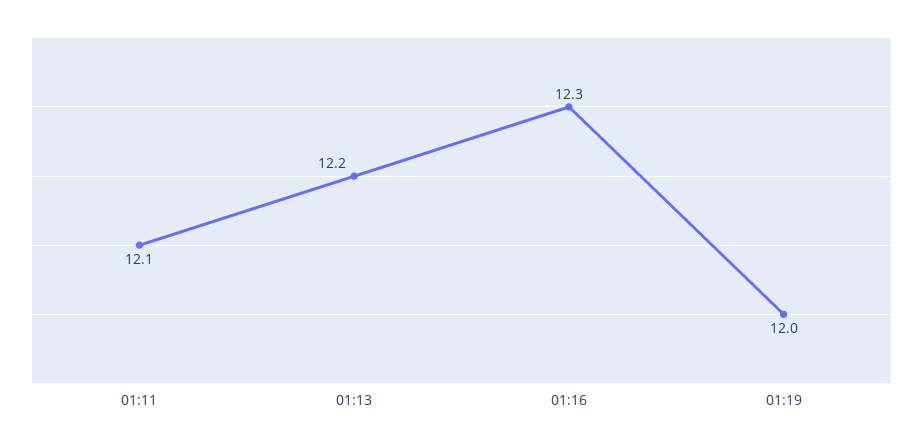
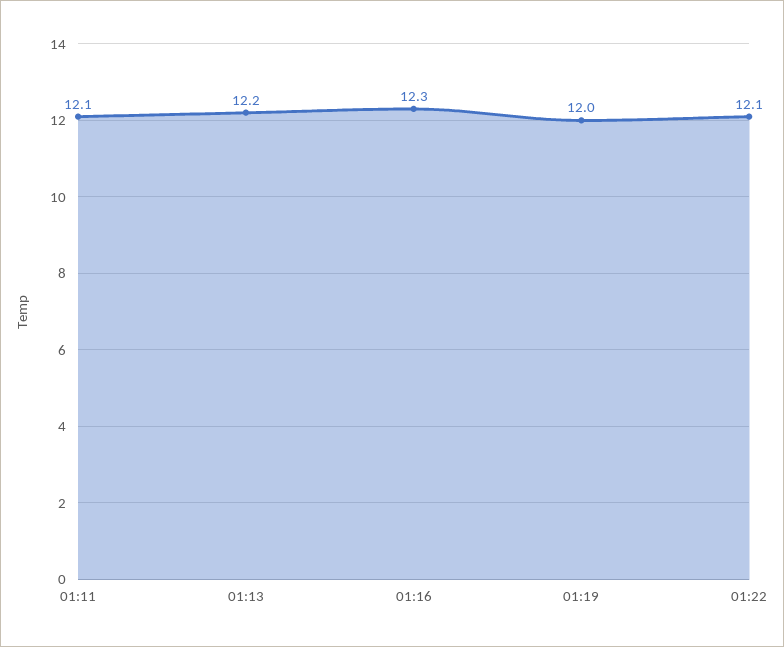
01:22: none -> 12.1

